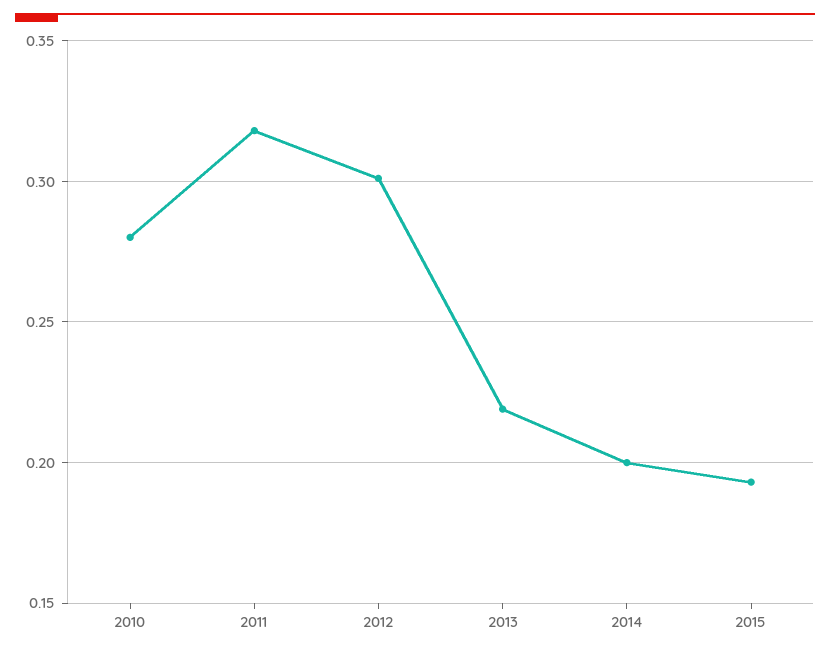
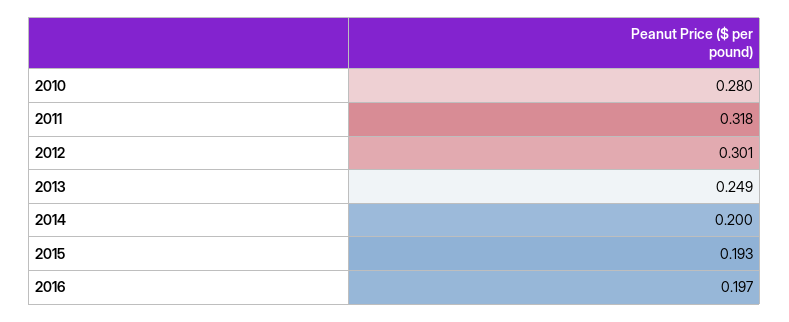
2013: 0.22 -> 0.249
2016: none -> 0.197

